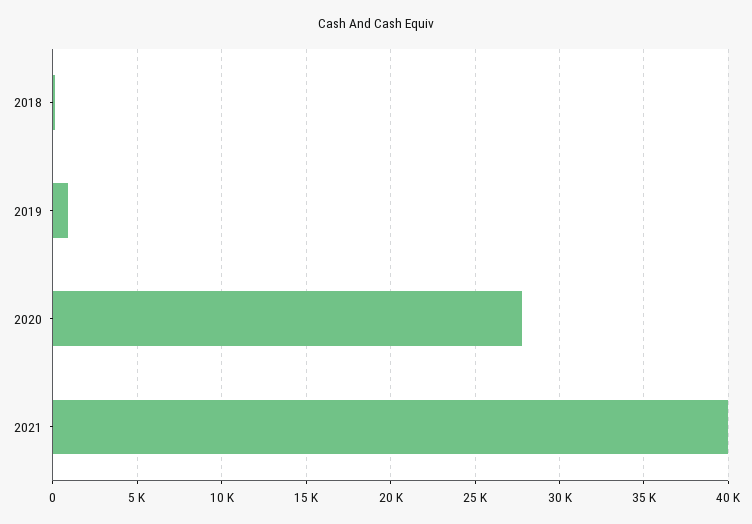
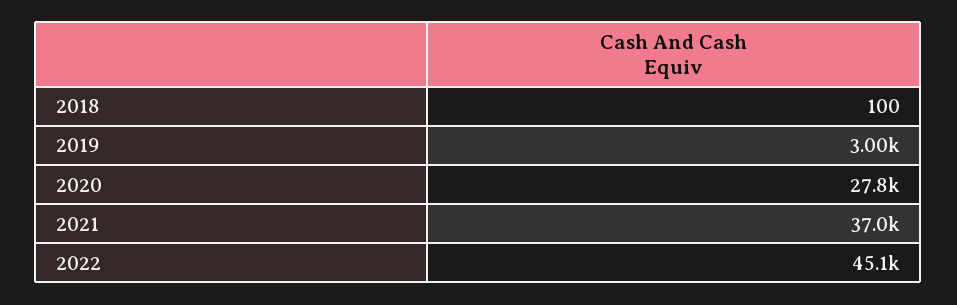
2019: 1000 -> 3000
2021: 40000 -> 37000
2022: none -> 45100

